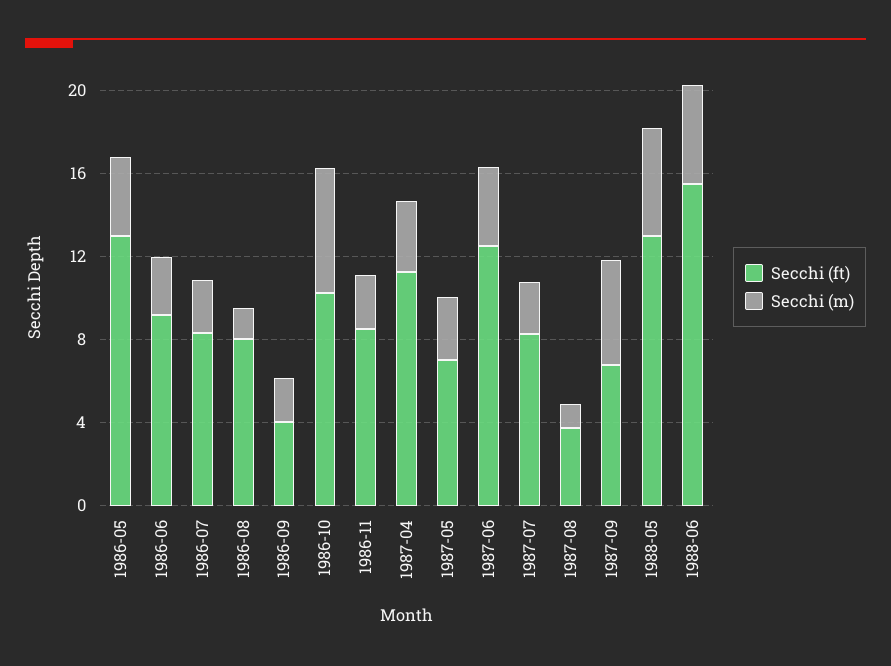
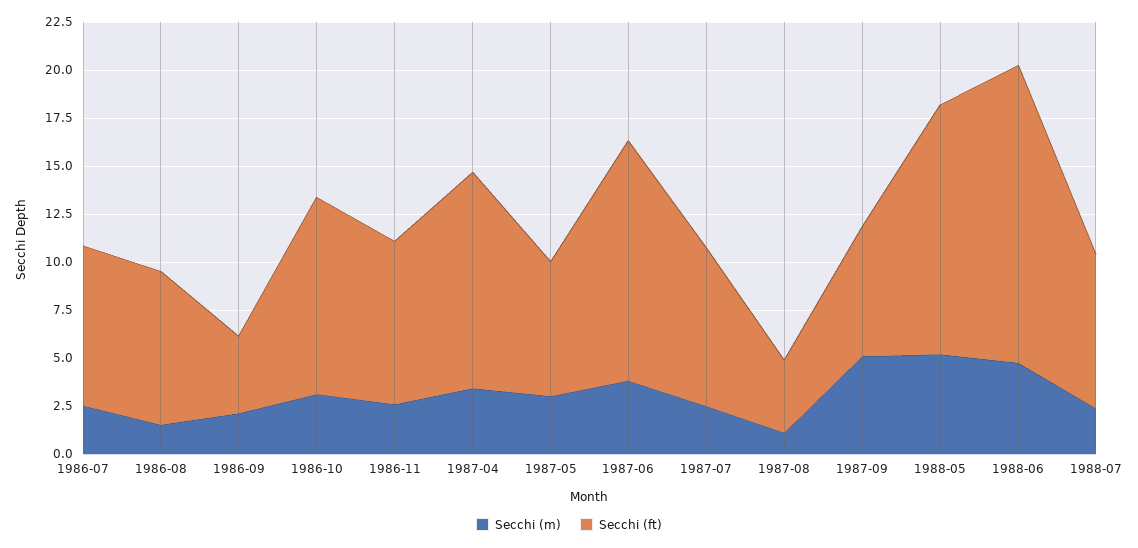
Secchi (ft), 1986-05: 13 -> none
Secchi (m), 1986-05: 4 -> none
Secchi (ft), 1986-06: 9 -> none
Secchi (m), 1986-06: 3 -> none
Secchi (m), 1986-10: 6 -> 3
Secchi (m), 1988-07: none -> 2.5
Secchi (ft), 1988-07: none -> 8

